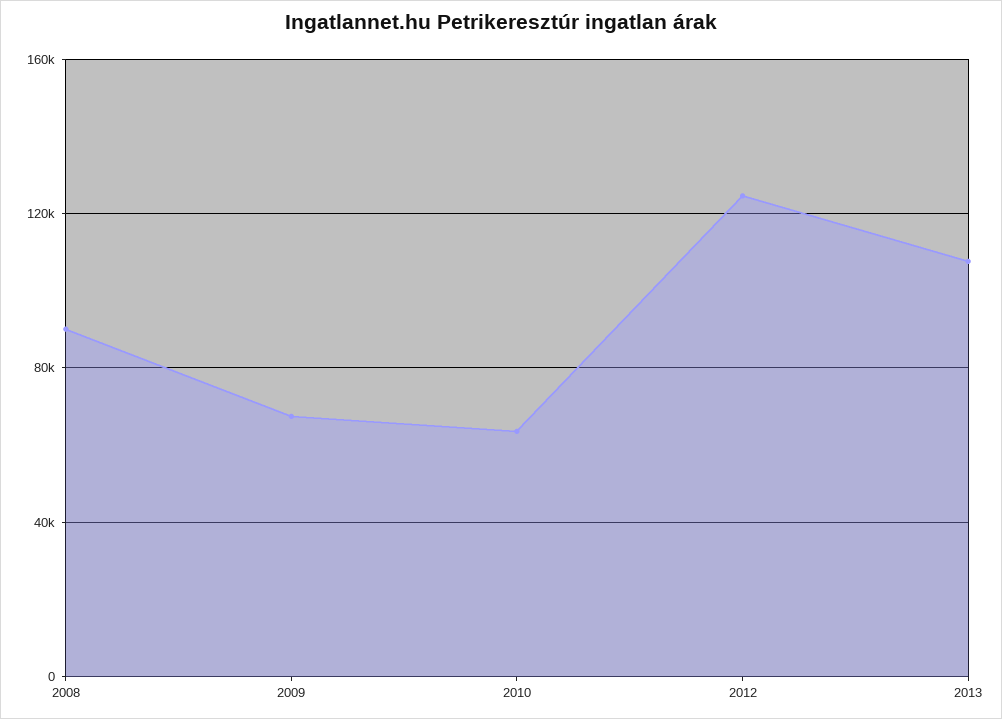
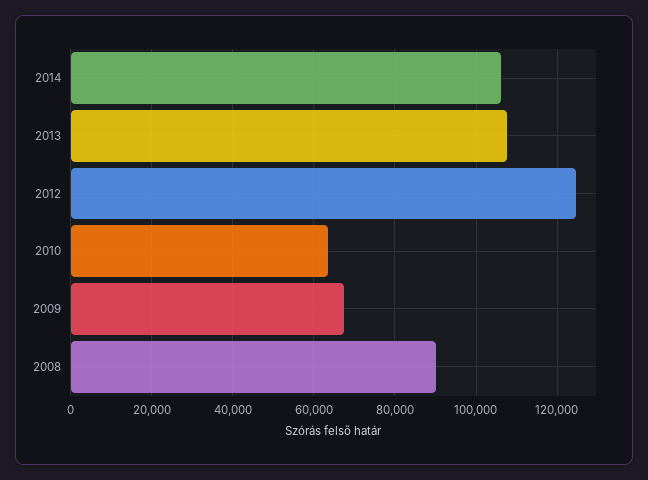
2014: none -> 106000

